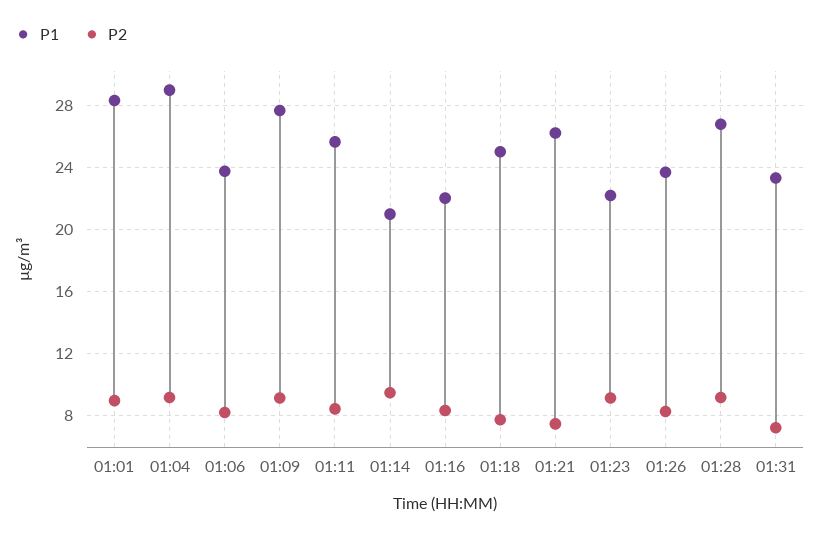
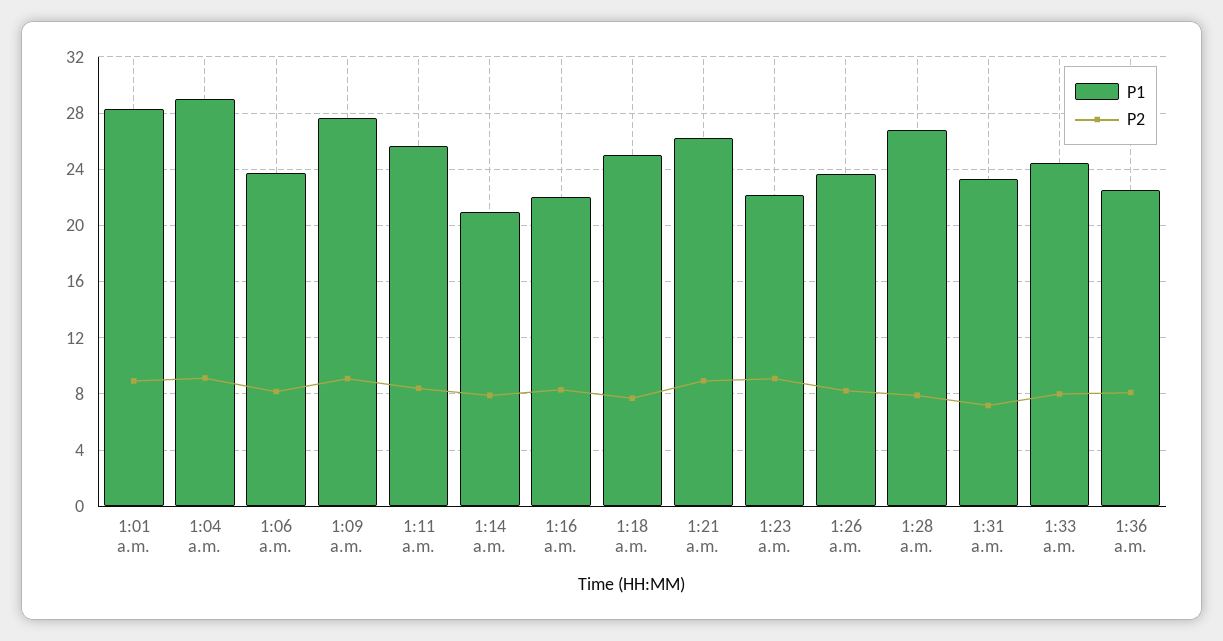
P2, 01:14: 9.5 -> 8
P2, 01:21: 7.5 -> 9
P2, 01:28: 9 -> 8
P1, 1:33 a.m.: none -> 24.5
P2, 1:33 a.m.: none -> 8
P1, 1:36 a.m.: none -> 22.5
P2, 1:36 a.m.: none -> 8

